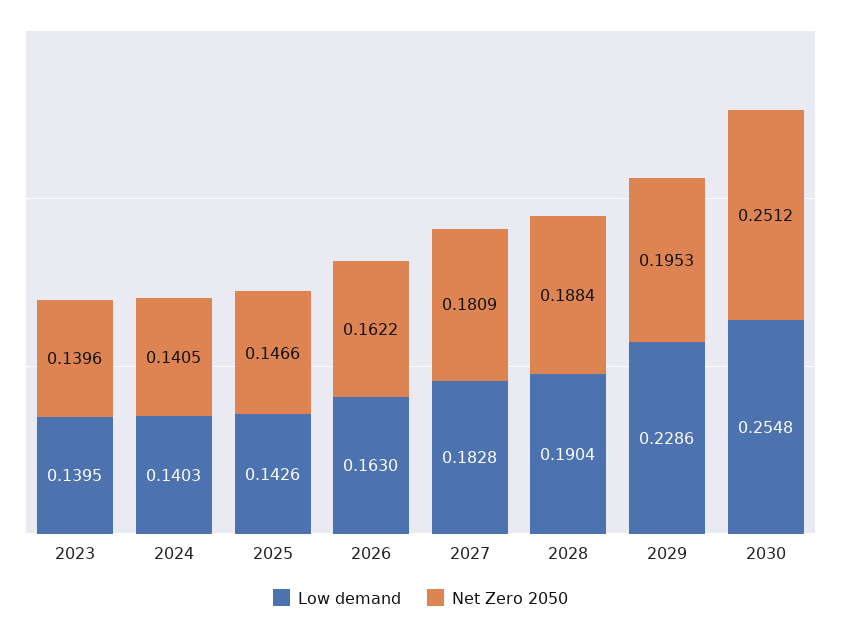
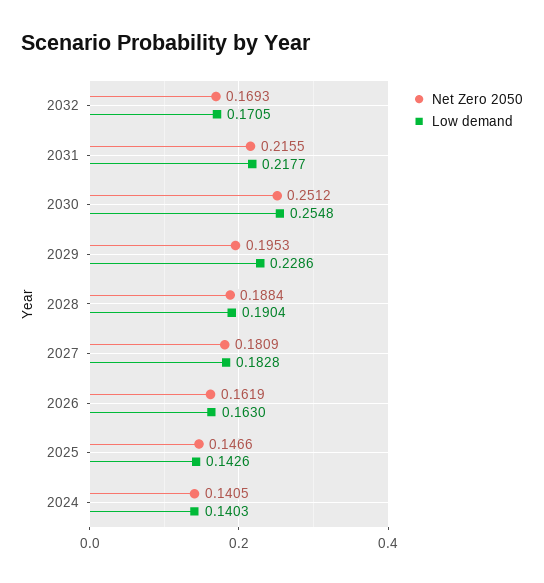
Low demand, 2023: 0.1395 -> none
Net Zero 2050, 2023: 0.1396 -> none
Net Zero 2050, 2026: 0.1622 -> 0.1619
Net Zero 2050, 2032: none -> 0.1693
Low demand, 2032: none -> 0.1705
Net Zero 2050, 2031: none -> 0.2155
Low demand, 2031: none -> 0.2177

